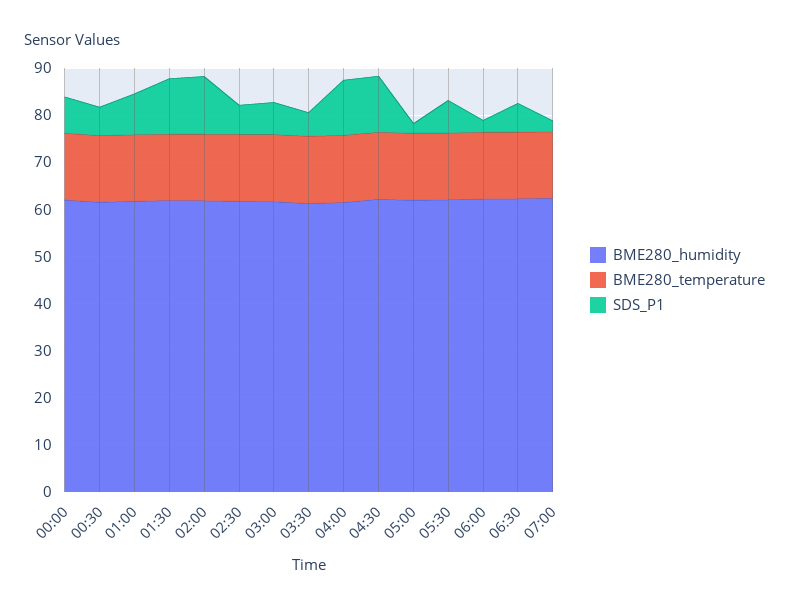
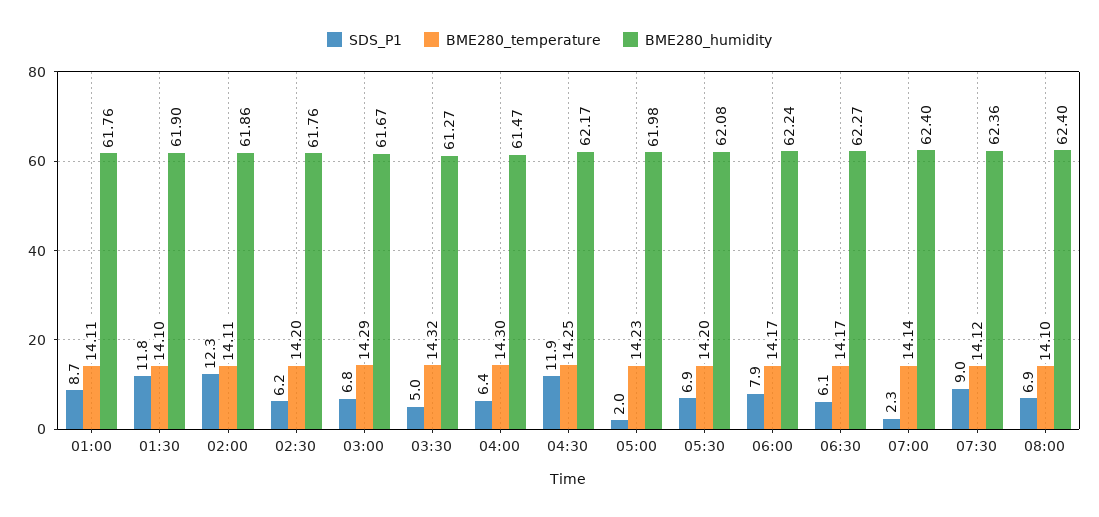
BME280_humidity, 00:00: 62 -> none
BME280_temperature, 00:00: 14 -> none
SDS_P1, 00:00: 8 -> none
BME280_humidity, 00:30: 62 -> none
BME280_temperature, 00:30: 14 -> none
SDS_P1, 00:30: 6 -> none
SDS_P1, 04:00: 12 -> 6.4
SDS_P1, 06:00: 2 -> 7.9
SDS_P1, 07:30: none -> 9
BME280_temperature, 07:30: none -> 14.12
BME280_humidity, 07:30: none -> 62.36
SDS_P1, 08:00: none -> 6.9
BME280_temperature, 08:00: none -> 14.1
BME280_humidity, 08:00: none -> 62.4

